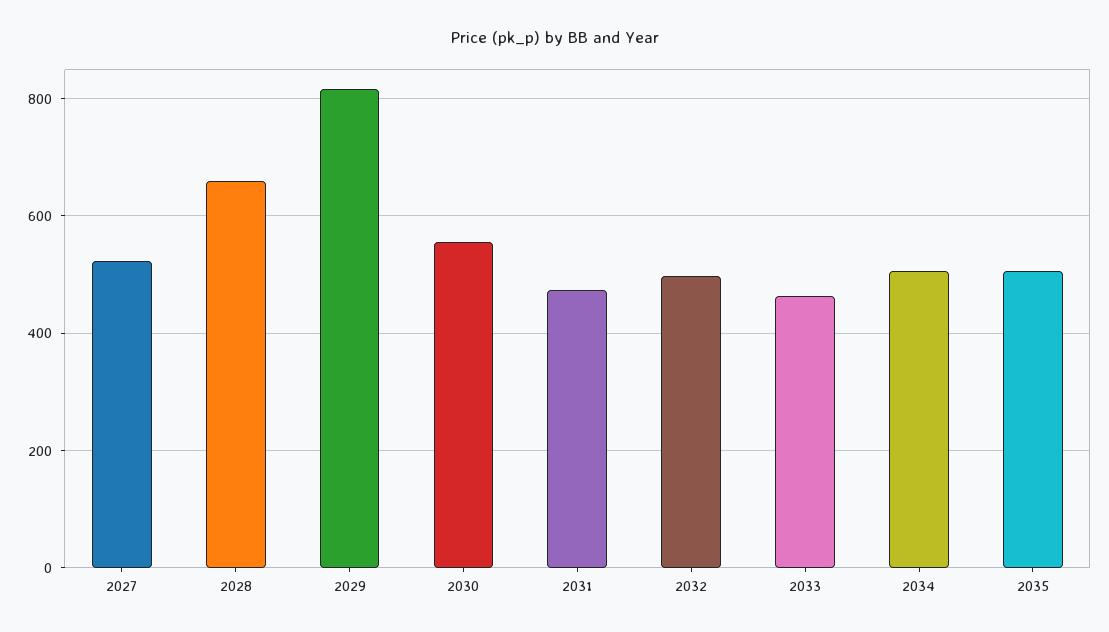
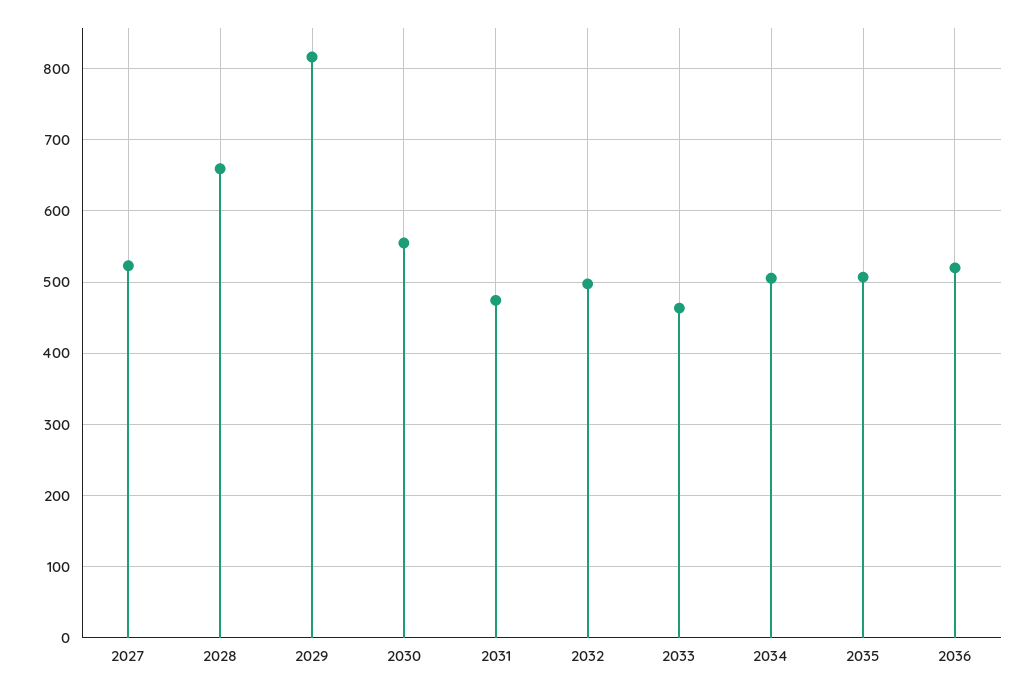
2036: none -> 520

